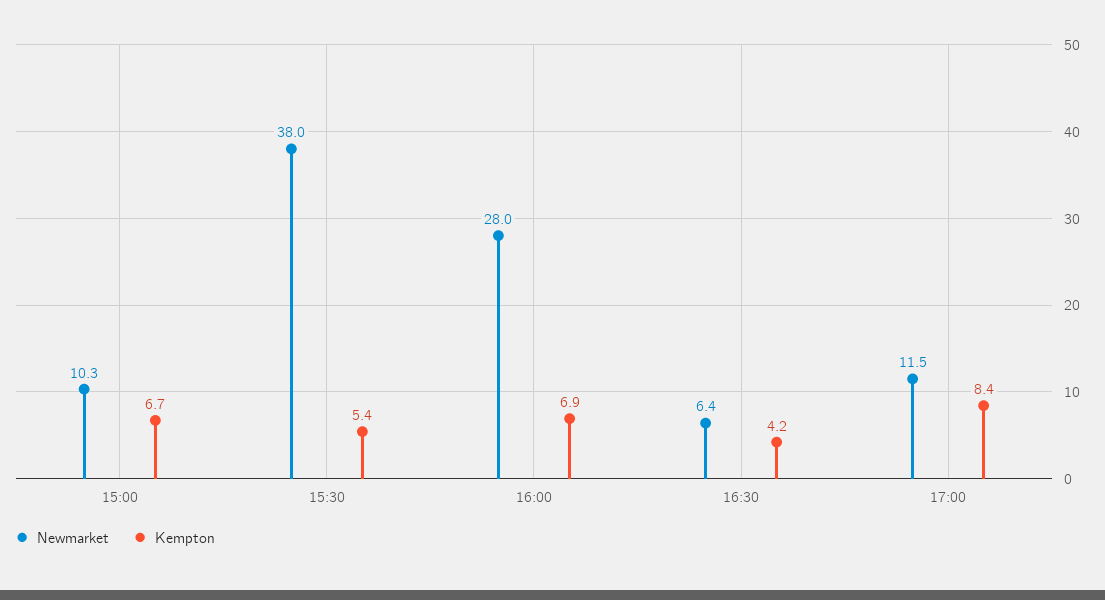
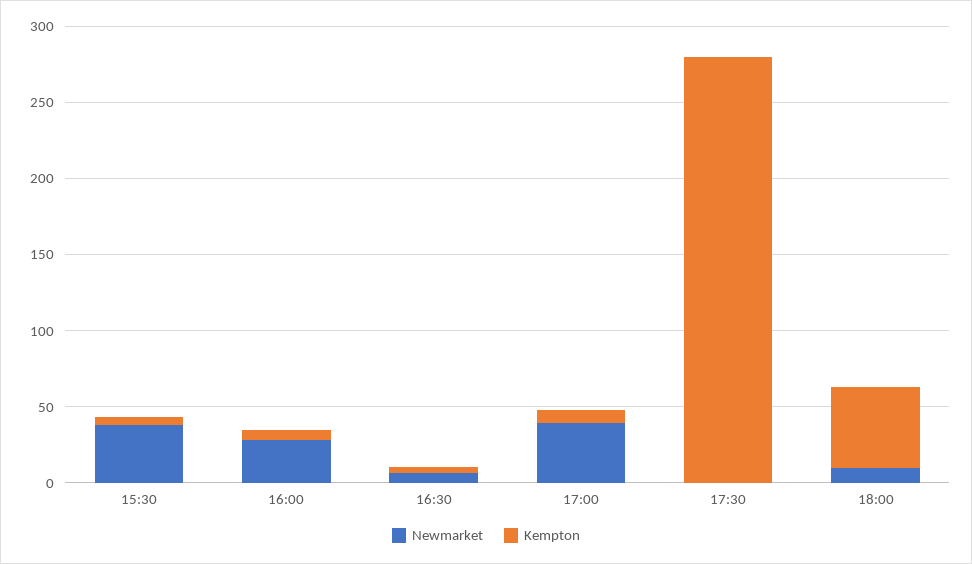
Newmarket, 15:00: 10.3 -> none
Kempton, 15:00: 6.7 -> none
Newmarket, 17:00: 11.5 -> 40
Newmarket, 17:30: none -> 0
Kempton, 17:30: none -> 280
Newmarket, 18:00: none -> 10
Kempton, 18:00: none -> 50

